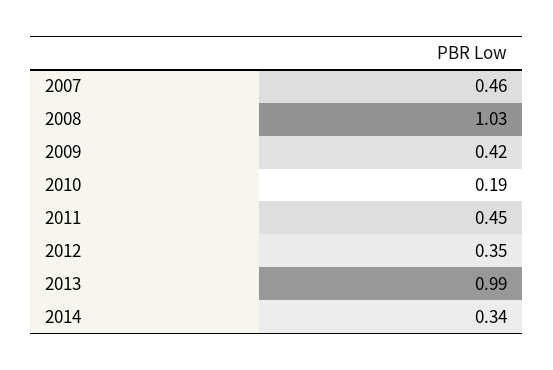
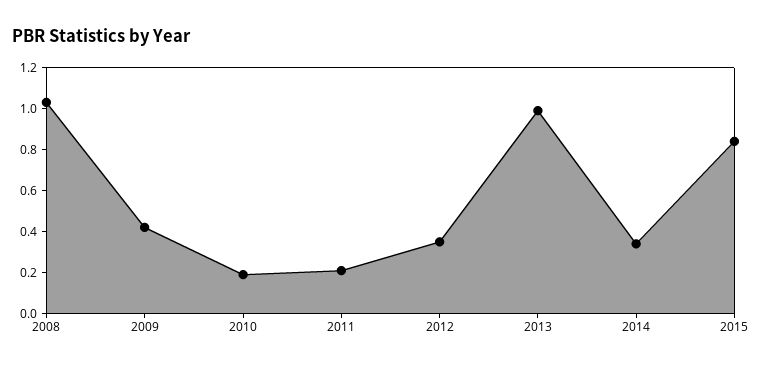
2007: 0.46 -> none
2011: 0.45 -> 0.2
2015: none -> 0.85

